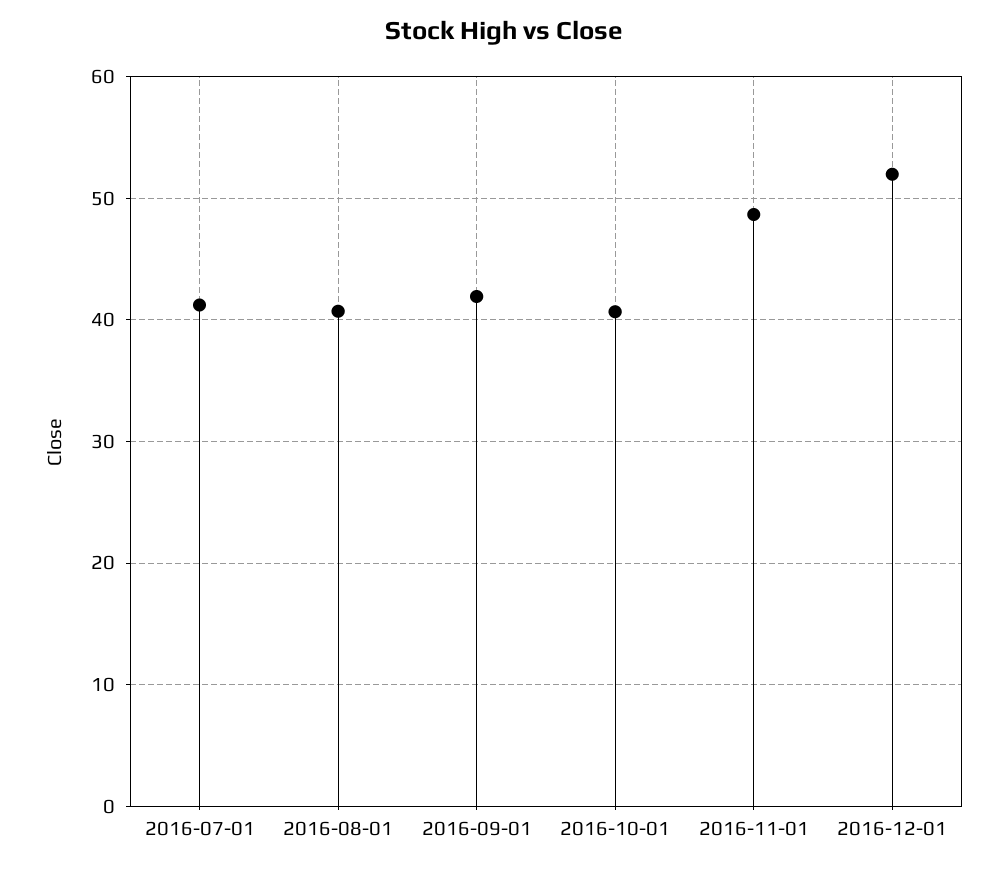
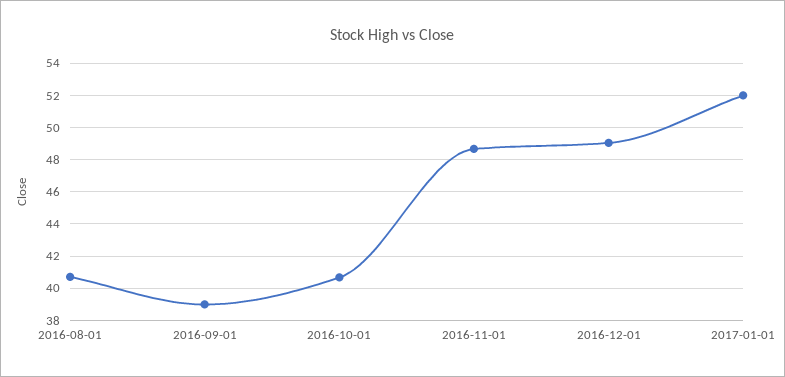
2016-07-01: 41 -> none
2016-09-01: 42 -> 39
2016-12-01: 52 -> 49
2017-01-01: none -> 52

